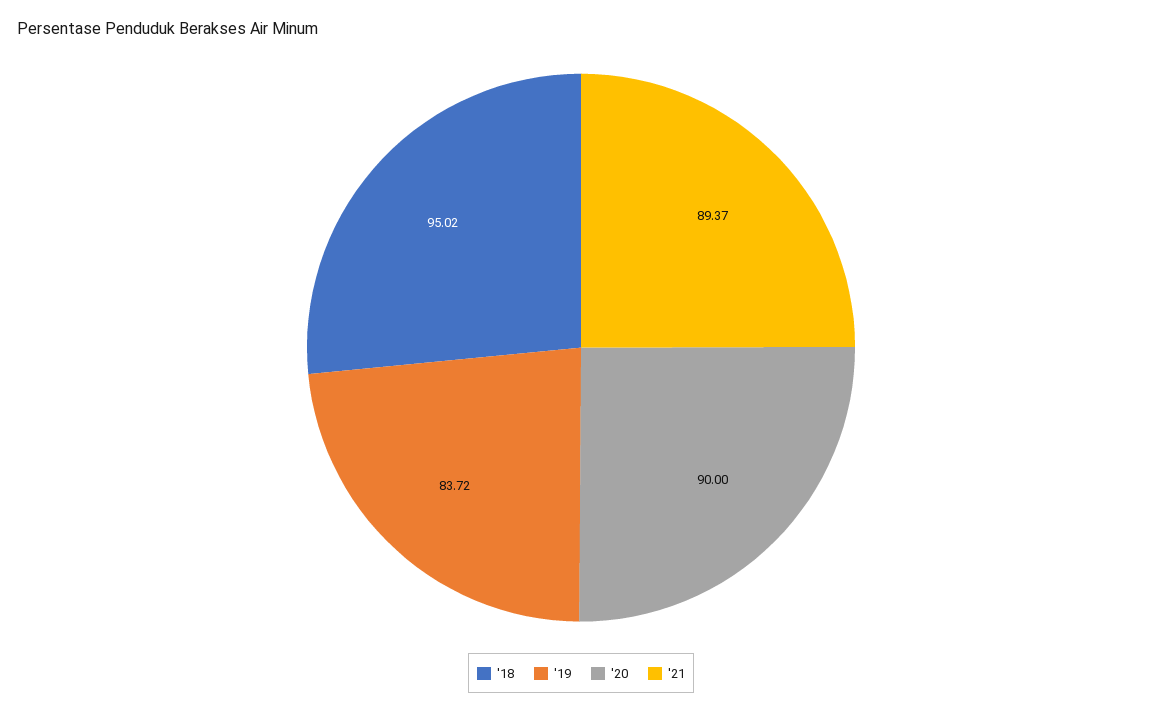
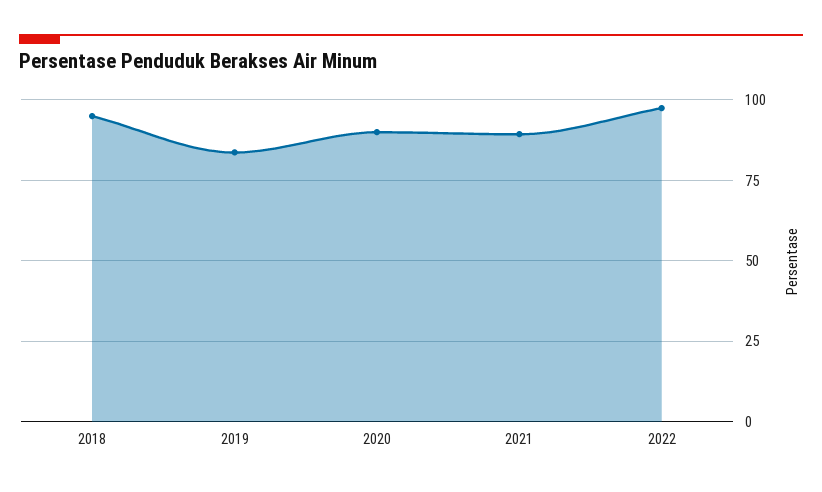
2022: none -> 97.5

